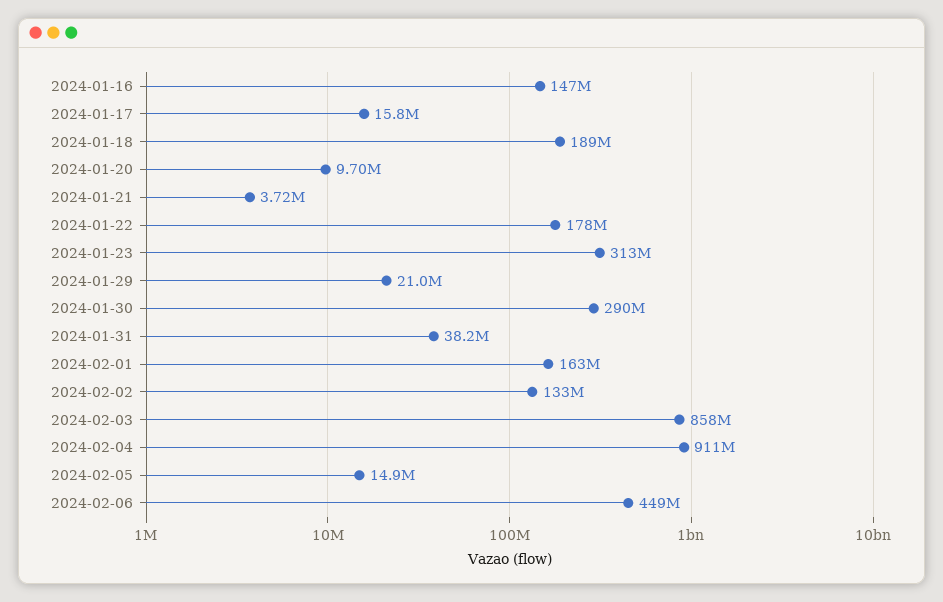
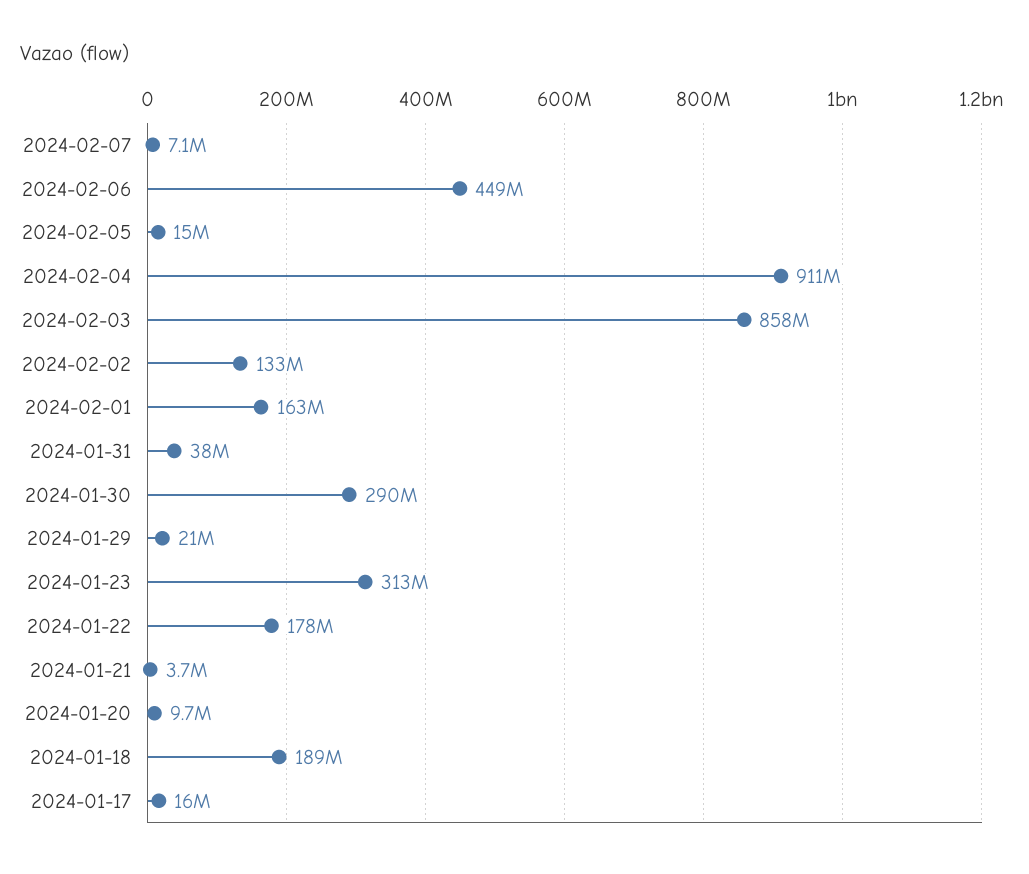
2024-01-16: 147000000 -> none
2024-02-07: none -> 7100000

